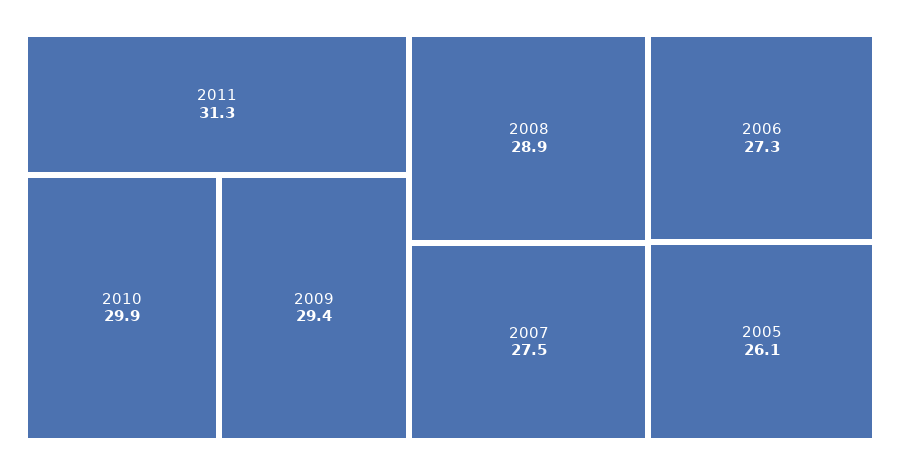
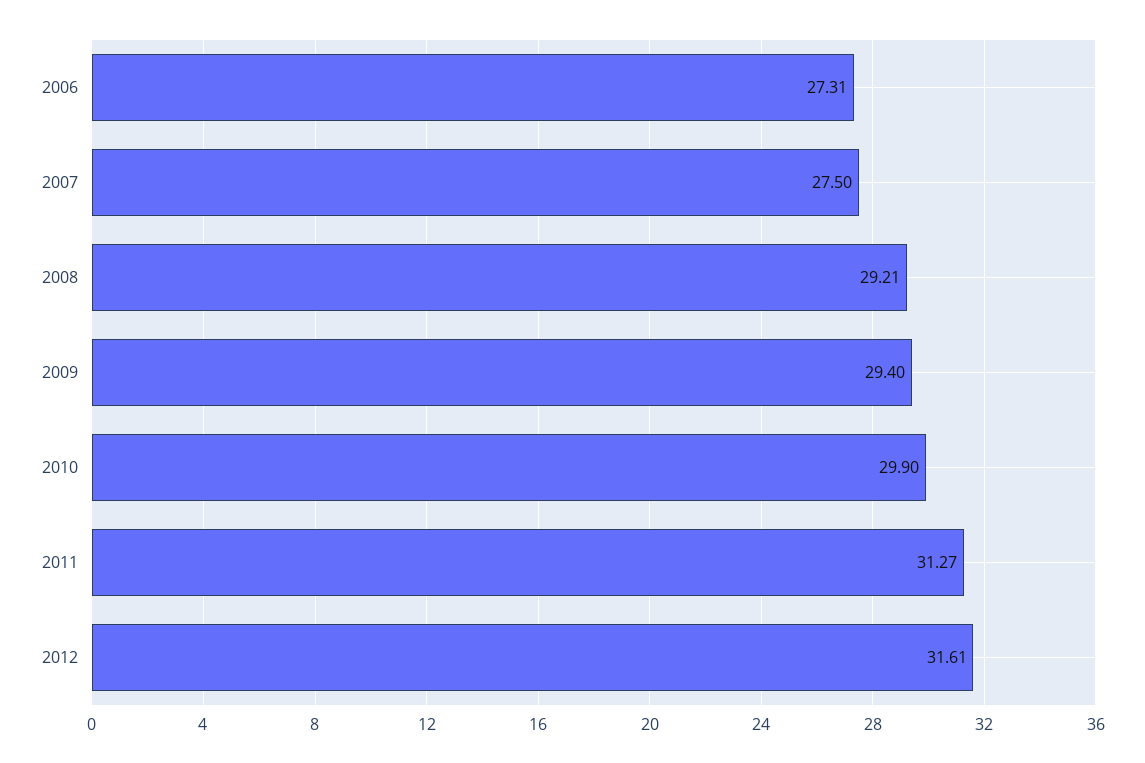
2008: 28.9 -> 29.21
2005: 26.1 -> none
2012: none -> 31.61

